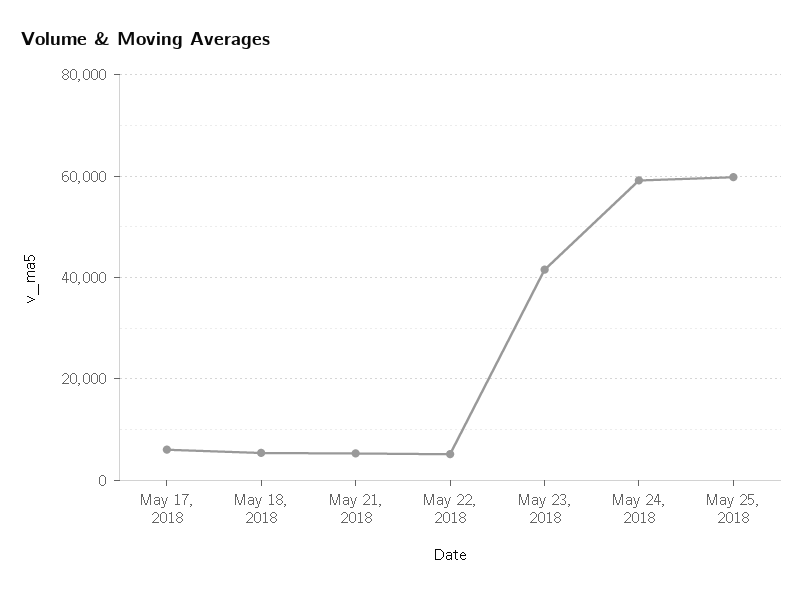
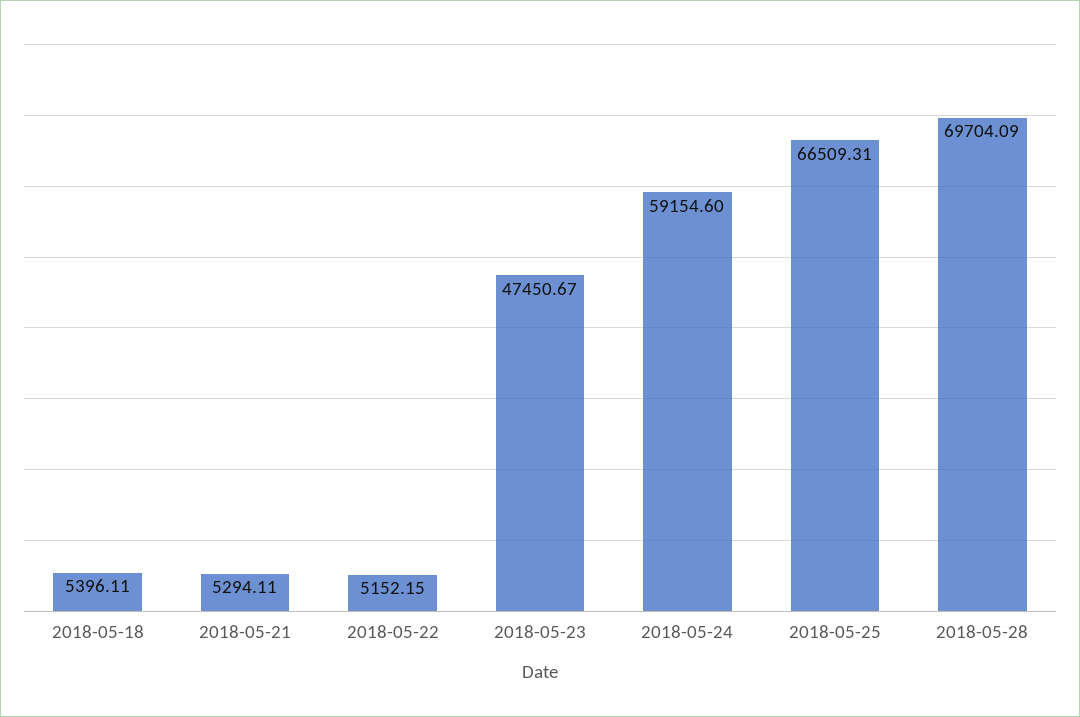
May 17, 2018: 6000 -> none
May 23, 2018: 42000 -> 47450.67
May 25, 2018: 60000 -> 66509.31
2018-05-28: none -> 69704.09

